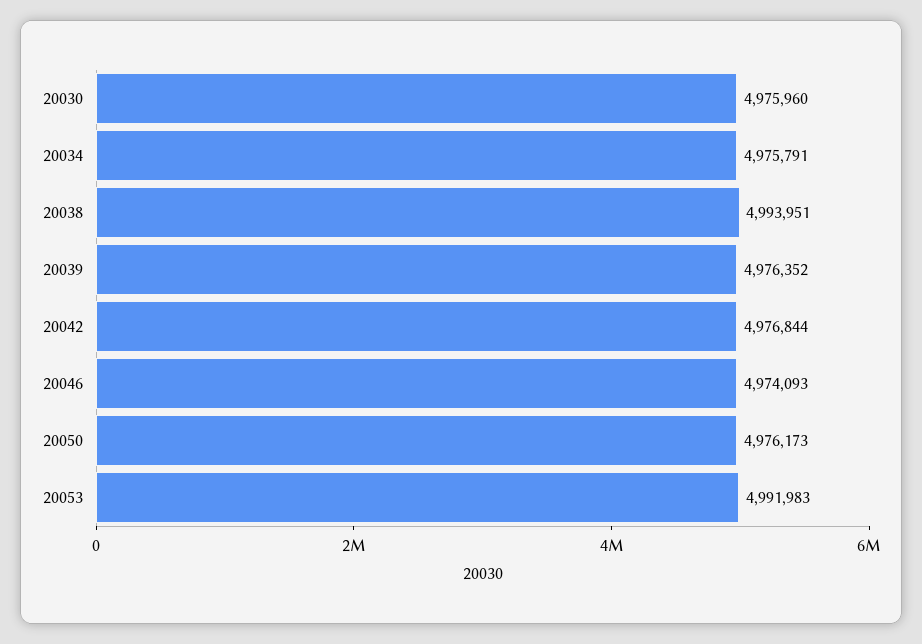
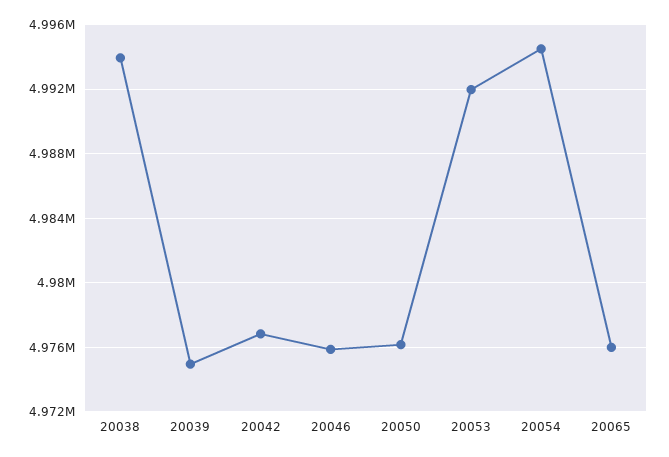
20030: 4975960 -> none
20034: 4975791 -> none
20039: 4976352 -> 4975000
20046: 4974093 -> 4976000
20054: none -> 4994500
20065: none -> 4976000

